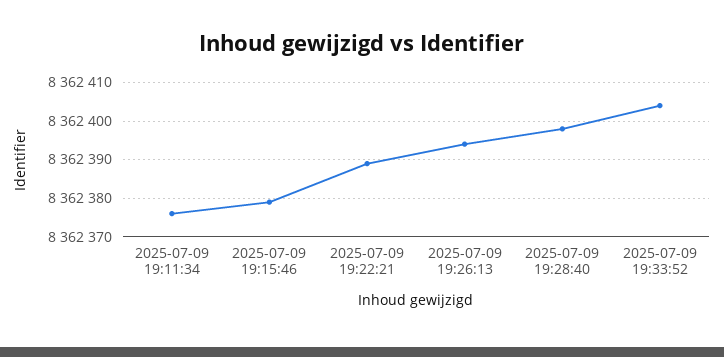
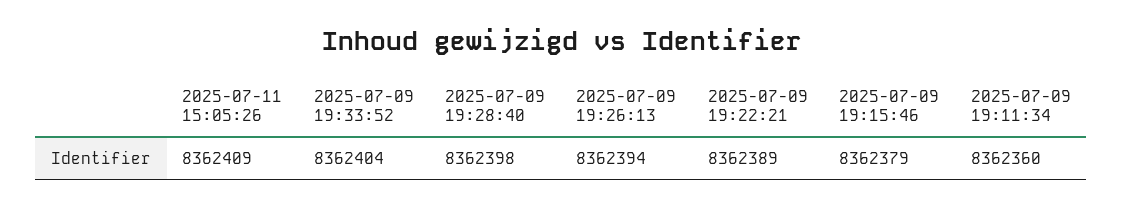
2025-07-09 19:11:34: 8362375 -> 8362360
2025-07-11 15:05:26: none -> 8362409

